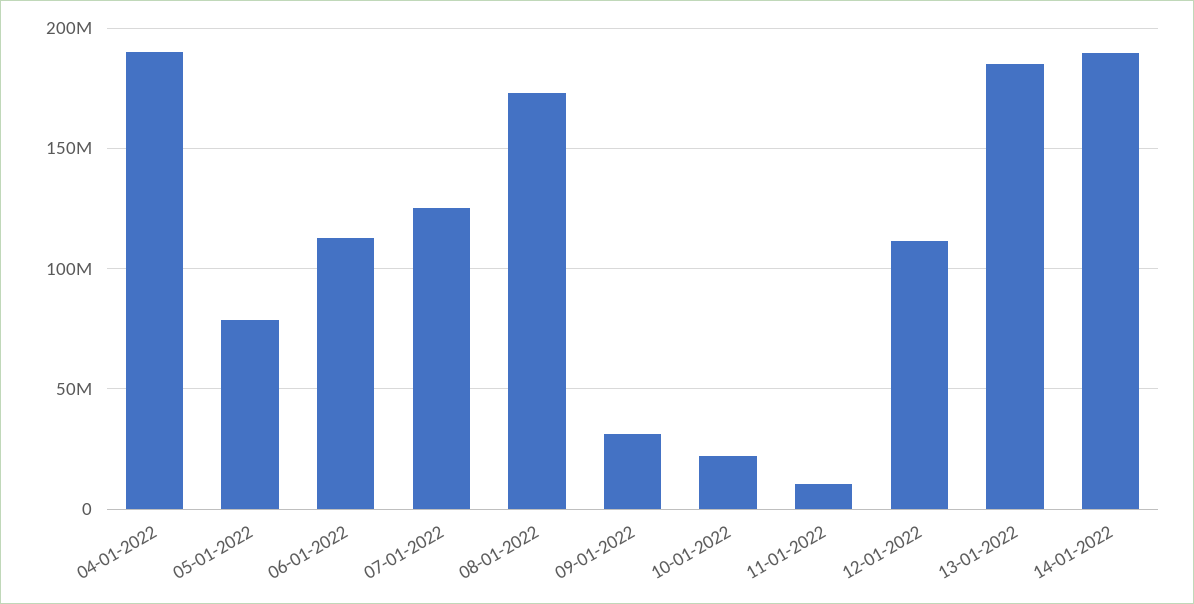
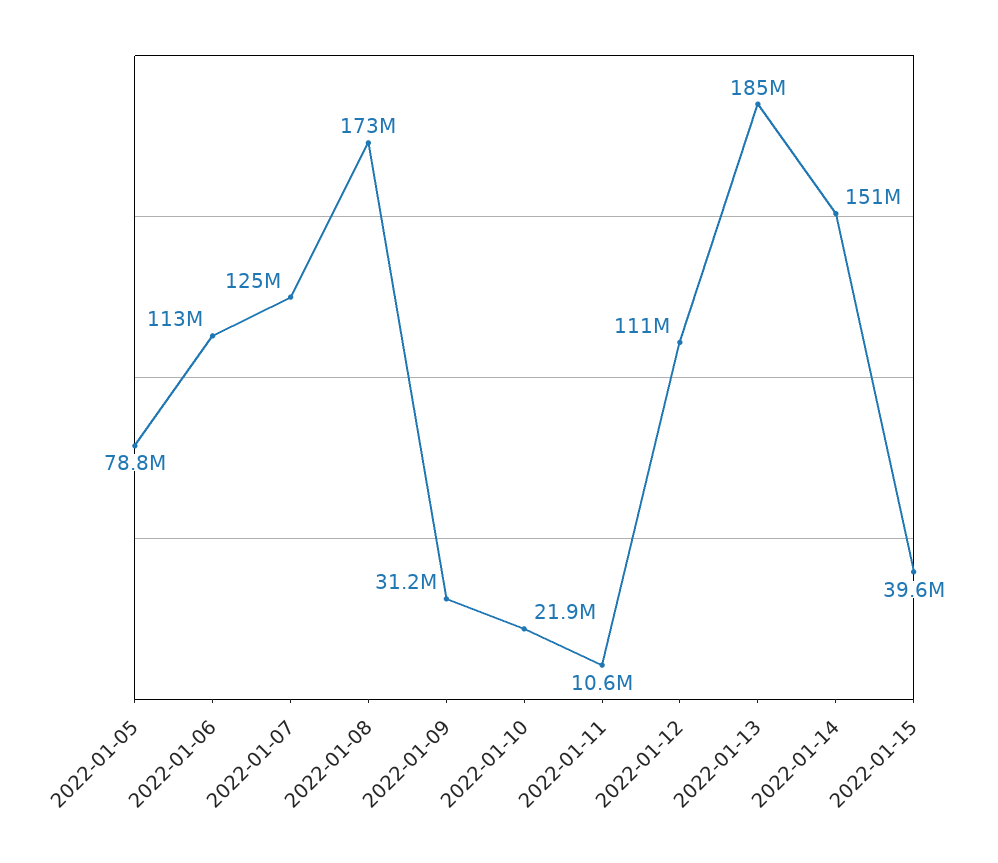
04-01-2022: 190000000 -> none
14-01-2022: 190000000 -> 151000000
2022-01-15: none -> 39600000

